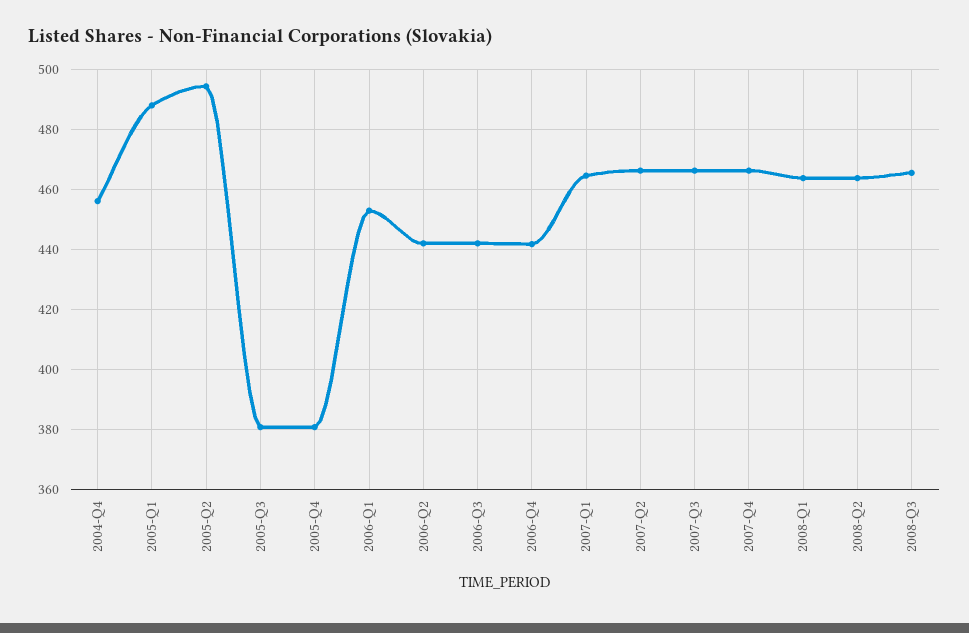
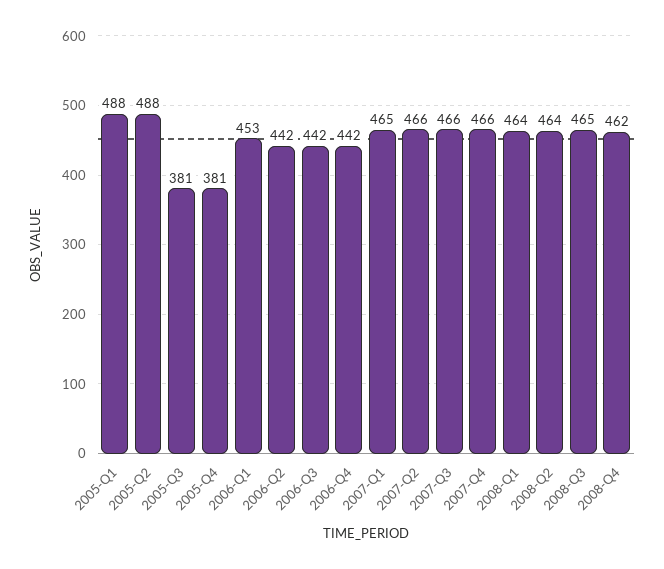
2004-Q4: 456 -> none
2005-Q2: 494 -> 488
2008-Q4: none -> 462

